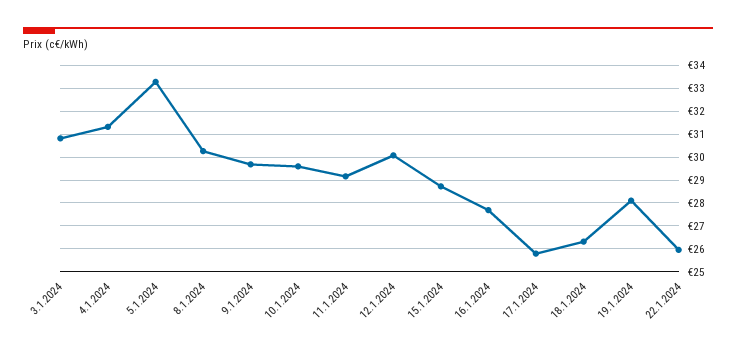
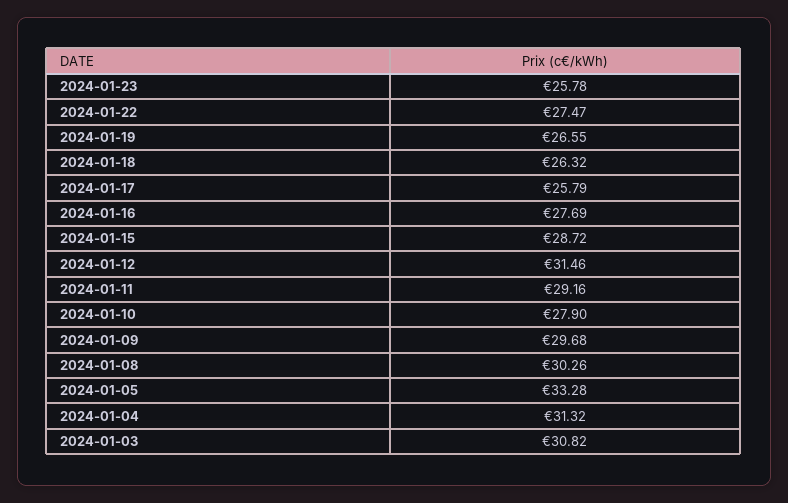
10.1.2024: 29.5 -> 27.9
12.1.2024: 30 -> 31.46
19.1.2024: 28 -> 26.55
22.1.2024: 26 -> 27.47
2024-01-23: none -> 25.78

